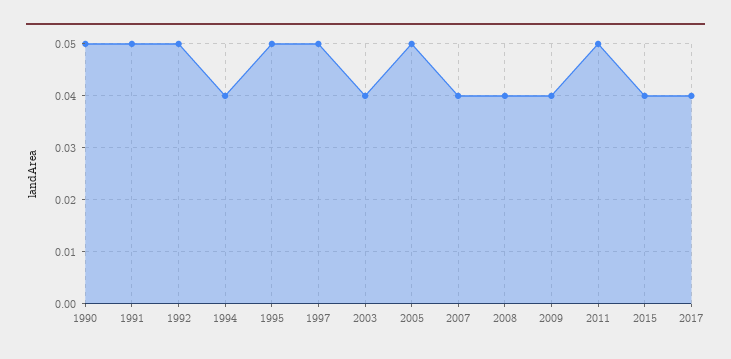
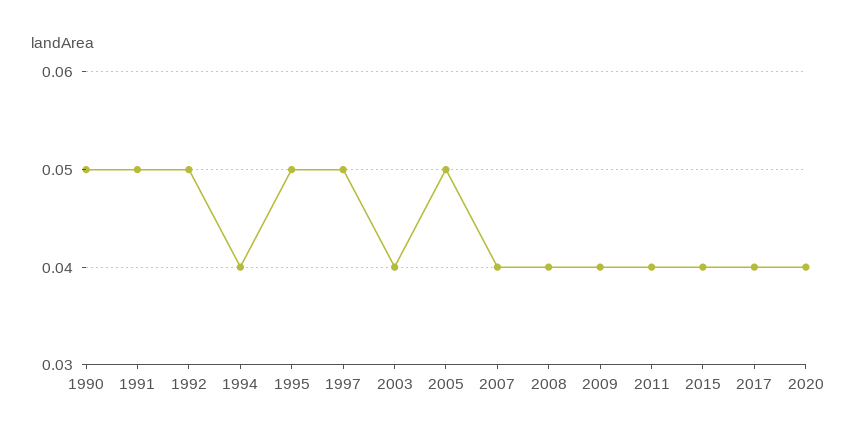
2011: 0.05 -> 0.04
2020: none -> 0.04

